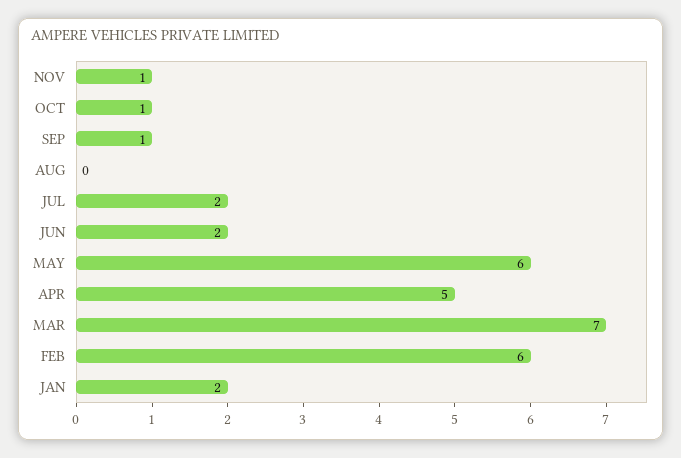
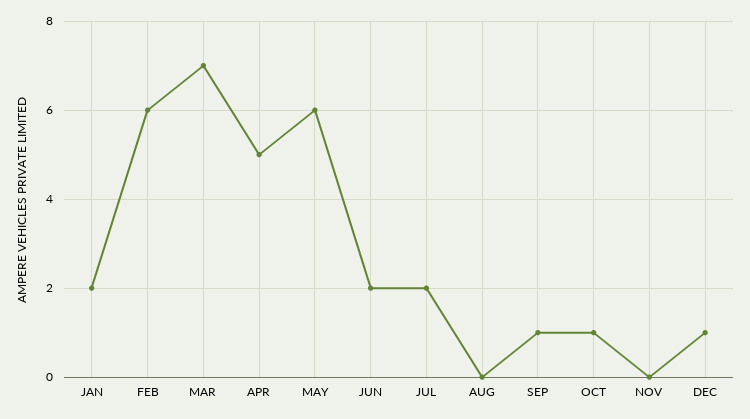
NOV: 1 -> 0
DEC: none -> 1

